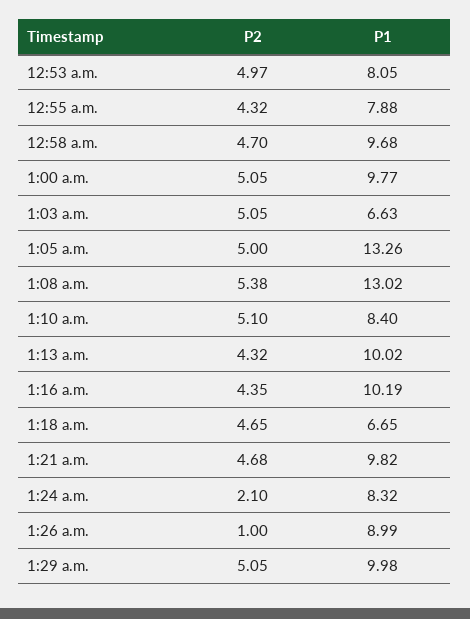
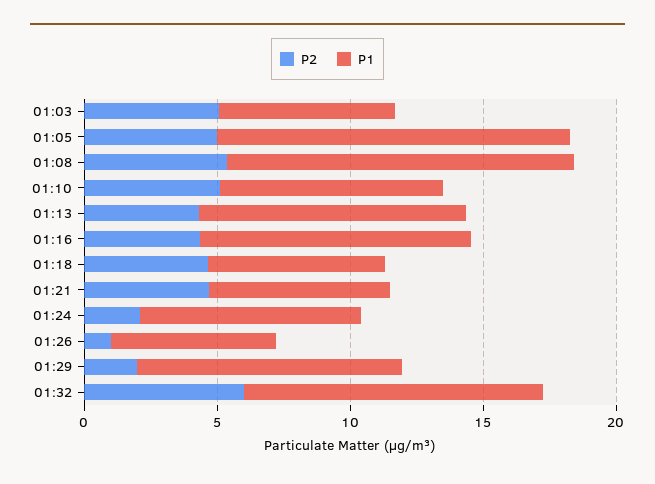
P2, 12:53 a.m.: 4.97 -> none
P1, 12:53 a.m.: 8.05 -> none
P2, 12:55 a.m.: 4.32 -> none
P1, 12:55 a.m.: 7.88 -> none
P2, 12:58 a.m.: 4.7 -> none
P1, 12:58 a.m.: 9.68 -> none
P2, 1:00 a.m.: 5.05 -> none
P1, 1:00 a.m.: 9.77 -> none
P1, 1:21 a.m.: 9.82 -> 7
P1, 1:26 a.m.: 8.99 -> 6
P2, 1:29 a.m.: 5.05 -> 2
P2, 01:32: none -> 6
P1, 01:32: none -> 11

